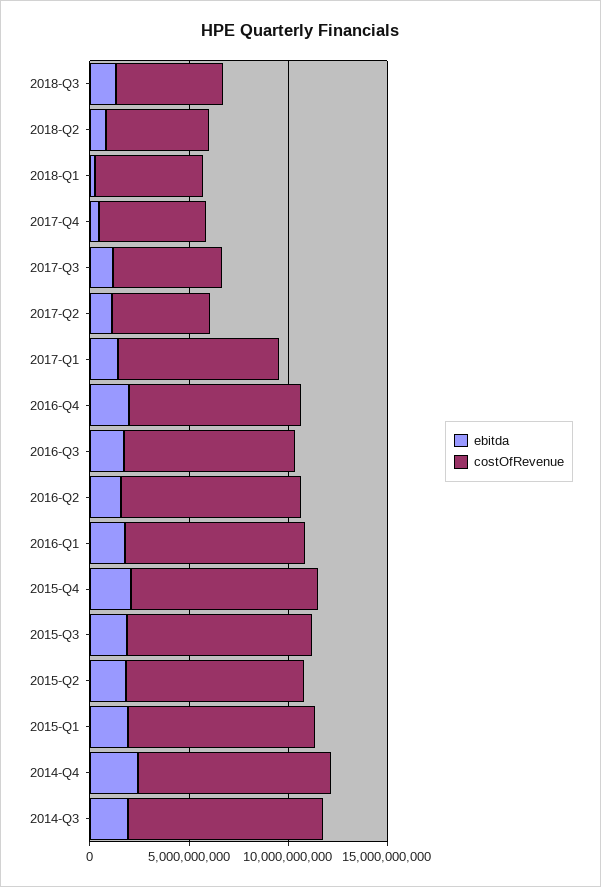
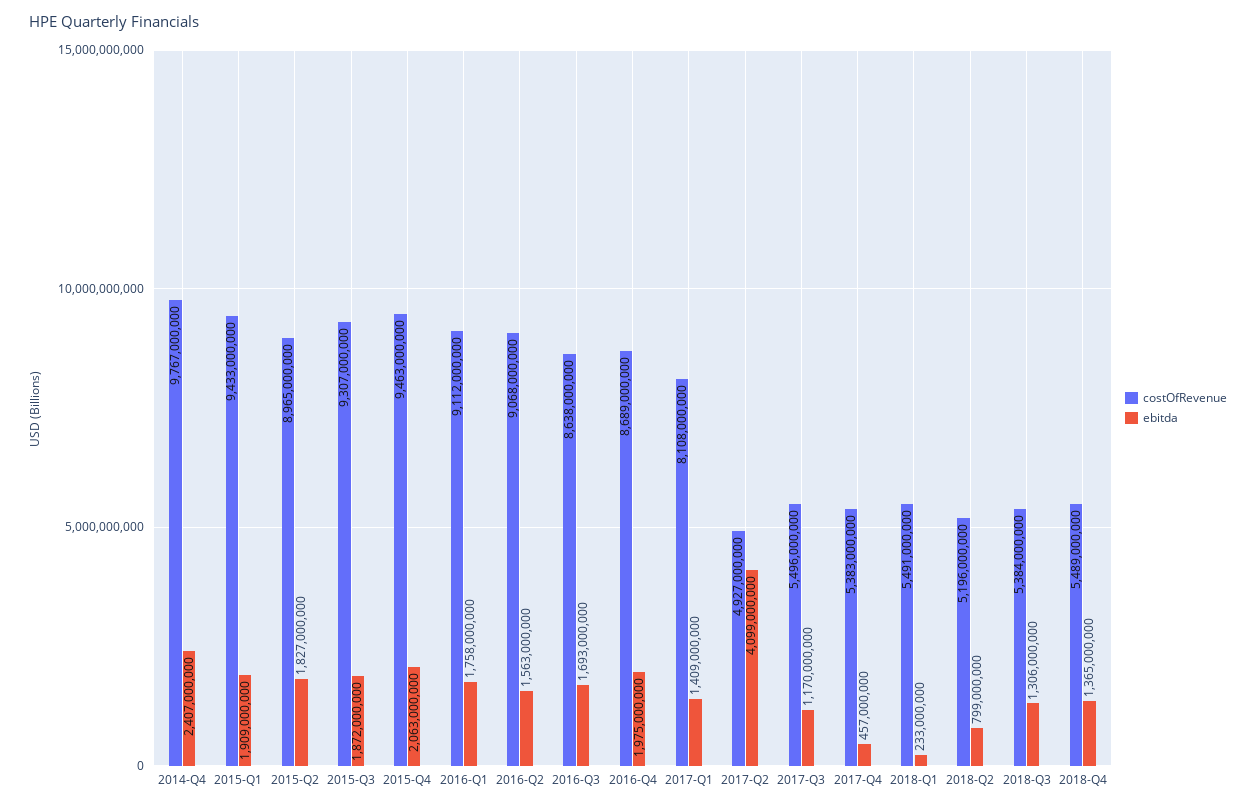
ebitda, 2017-Q2: 1000000000 -> 4099000000
ebitda, 2014-Q3: 2000000000 -> none
costOfRevenue, 2014-Q3: 10000000000 -> none
costOfRevenue, 2018-Q4: none -> 5489000000
ebitda, 2018-Q4: none -> 1365000000

